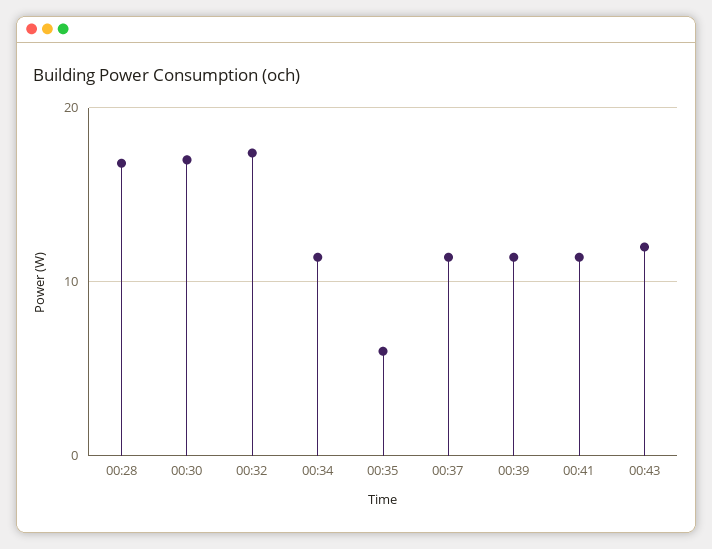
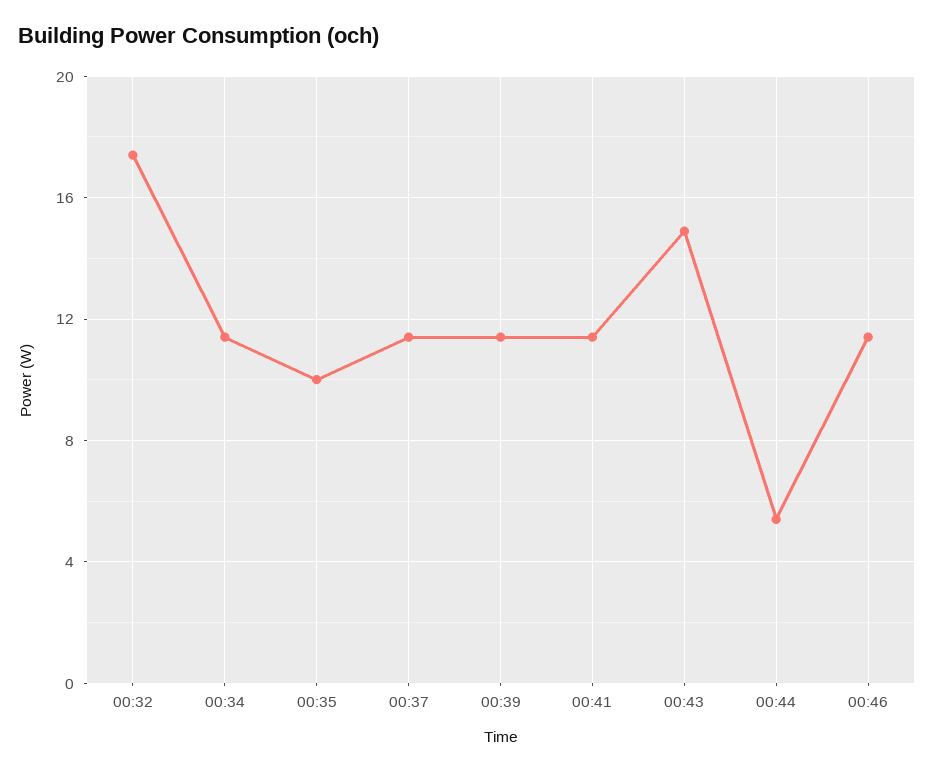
00:28: 17 -> none
00:30: 17 -> none
00:35: 6 -> 10
00:43: 12 -> 15
00:44: none -> 5.5
00:46: none -> 11.5

